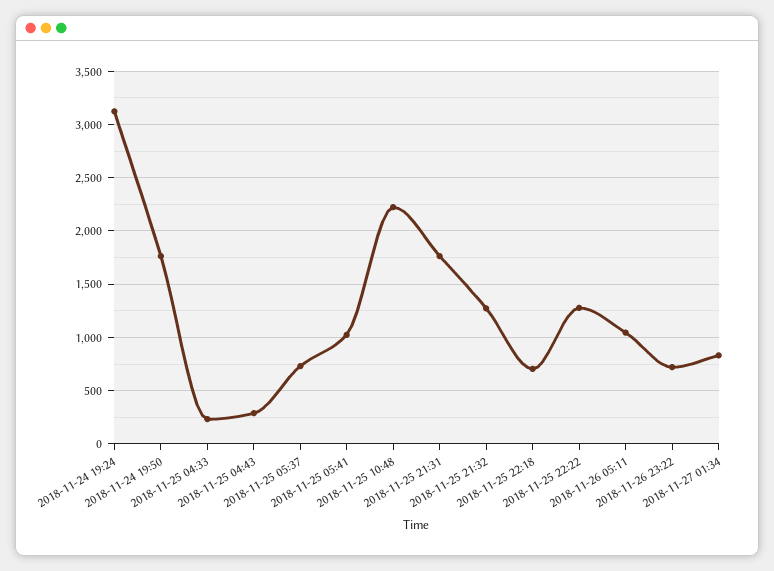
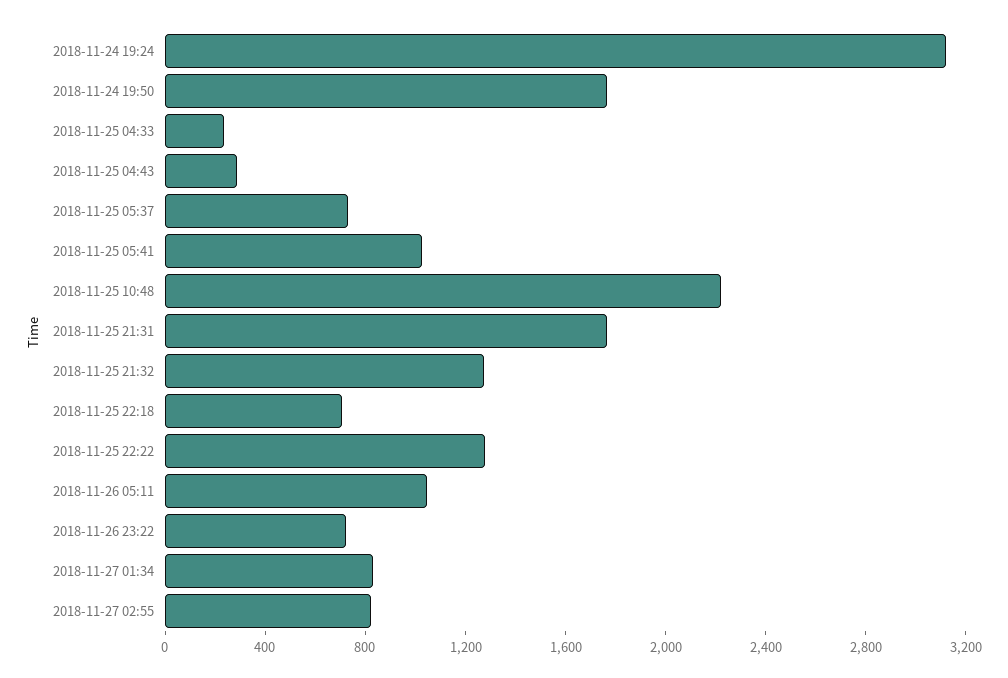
2018-11-27 02:55: none -> 800

